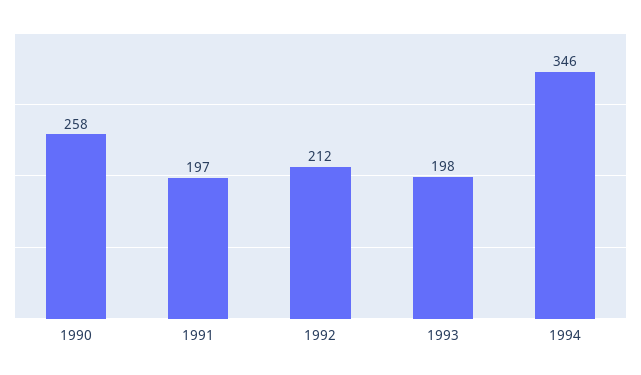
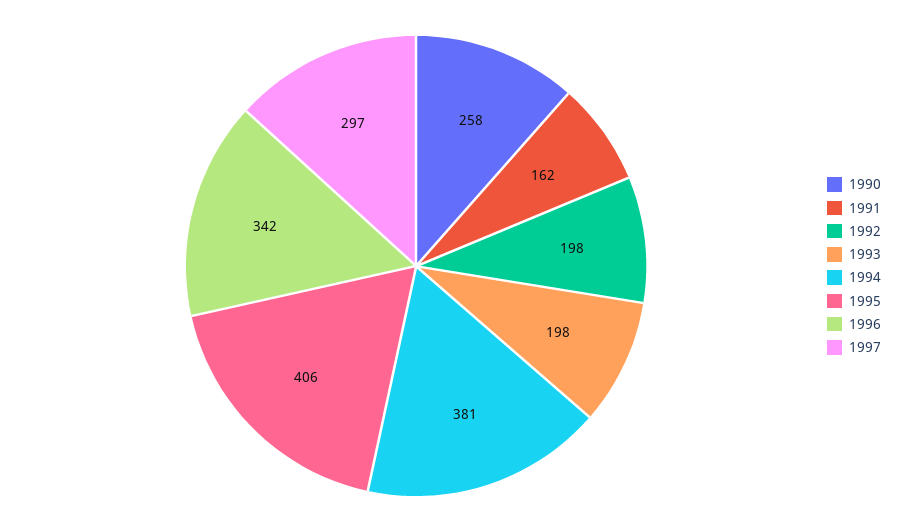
1991: 197 -> 162
1992: 212 -> 198
1994: 346 -> 381
1995: none -> 406
1996: none -> 342
1997: none -> 297

